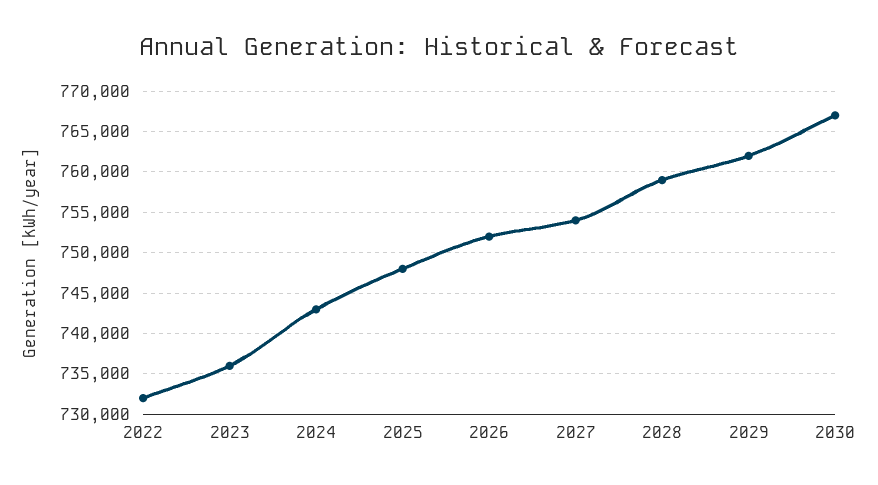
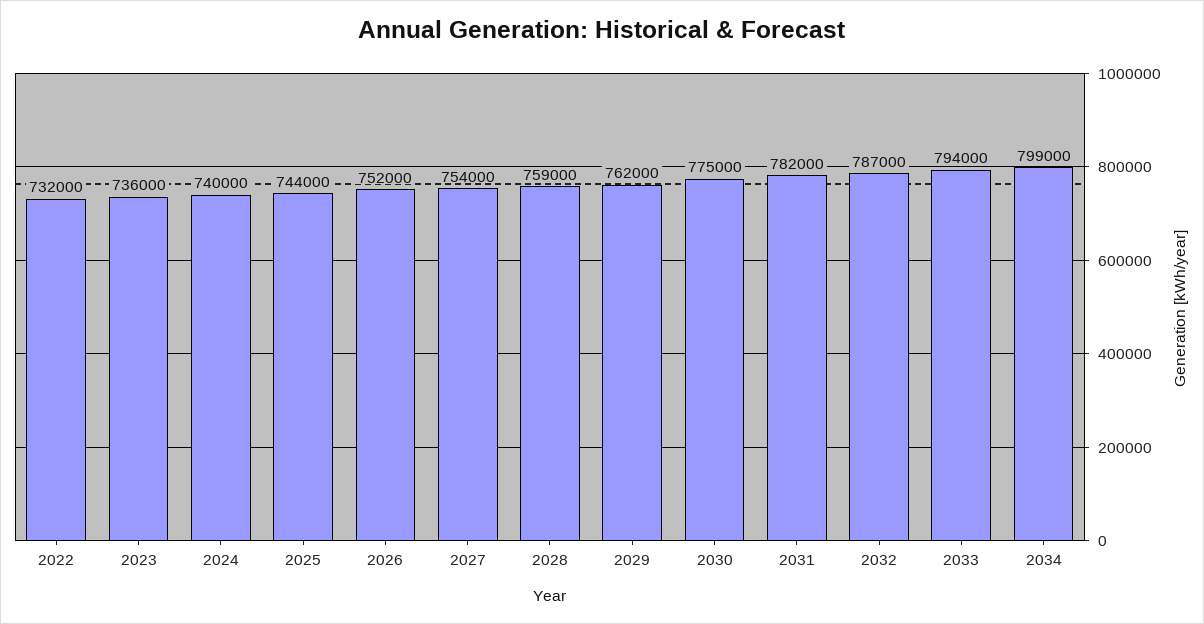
2024: 743000 -> 740000
2025: 748000 -> 744000
2030: 767000 -> 775000
2031: none -> 782000
2032: none -> 787000
2033: none -> 794000
2034: none -> 799000

